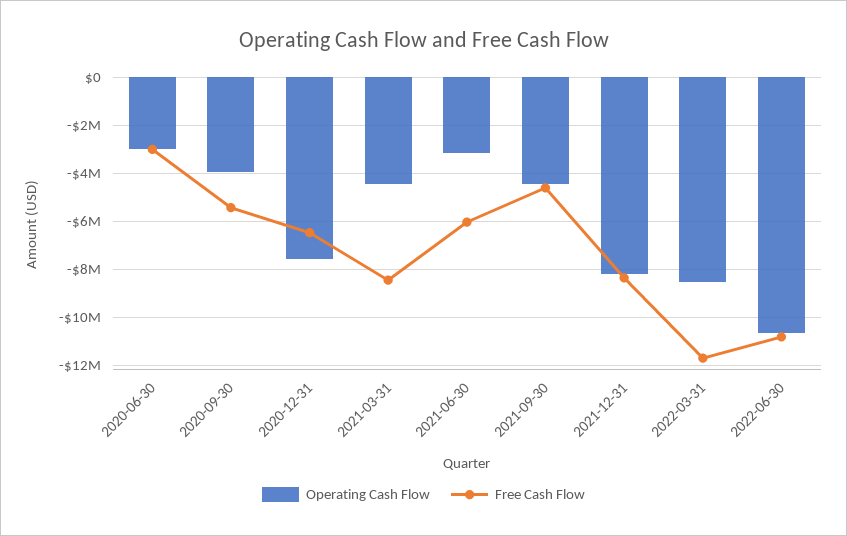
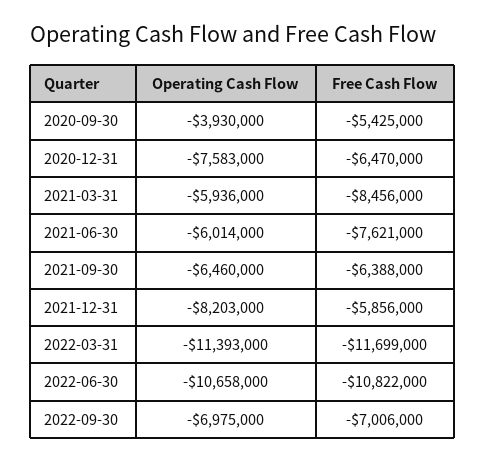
Operating Cash Flow, 2020-06-30: -3000000 -> none
Free Cash Flow, 2020-06-30: -3000000 -> none
Operating Cash Flow, 2021-03-31: -4500000 -> -5936000
Operating Cash Flow, 2021-06-30: -3000000 -> -6014000
Free Cash Flow, 2021-06-30: -6000000 -> -7621000
Operating Cash Flow, 2021-09-30: -4500000 -> -6460000
Free Cash Flow, 2021-09-30: -4500000 -> -6388000
Free Cash Flow, 2021-12-31: -8500000 -> -5856000
Operating Cash Flow, 2022-03-31: -8500000 -> -11393000
Operating Cash Flow, 2022-09-30: none -> -6975000
Free Cash Flow, 2022-09-30: none -> -7006000

